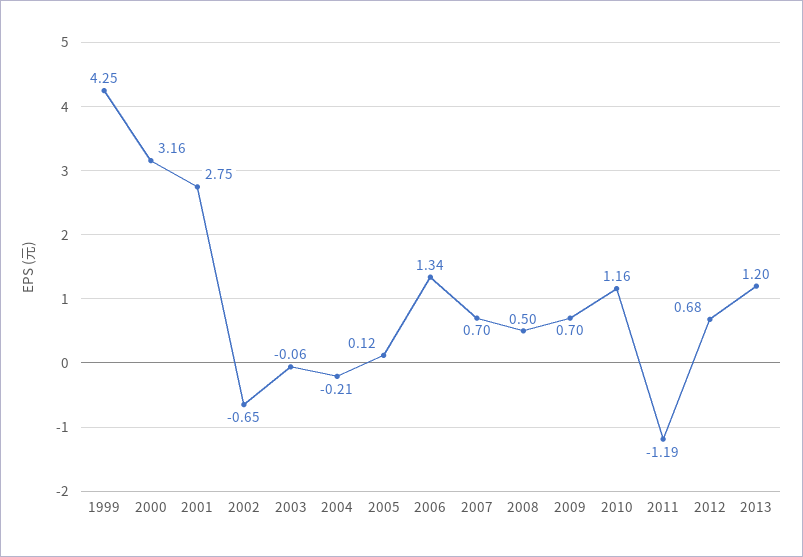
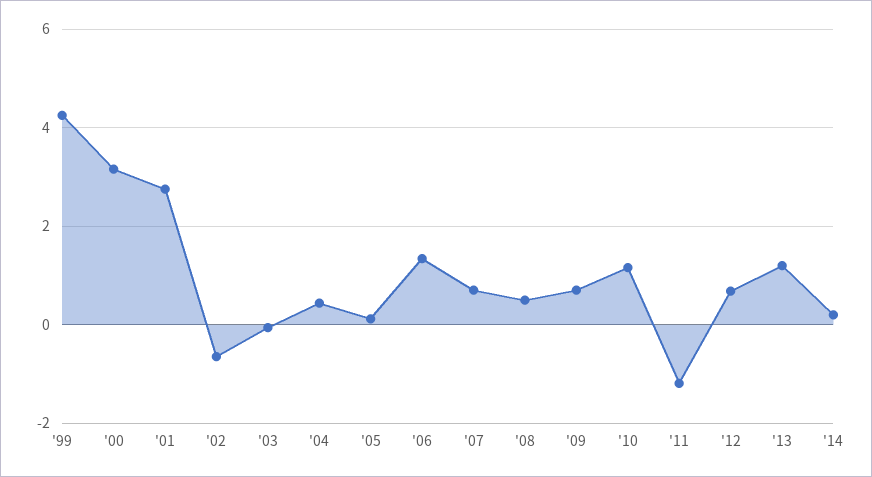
2004: -0.21 -> 0.4
'14: none -> 0.2

